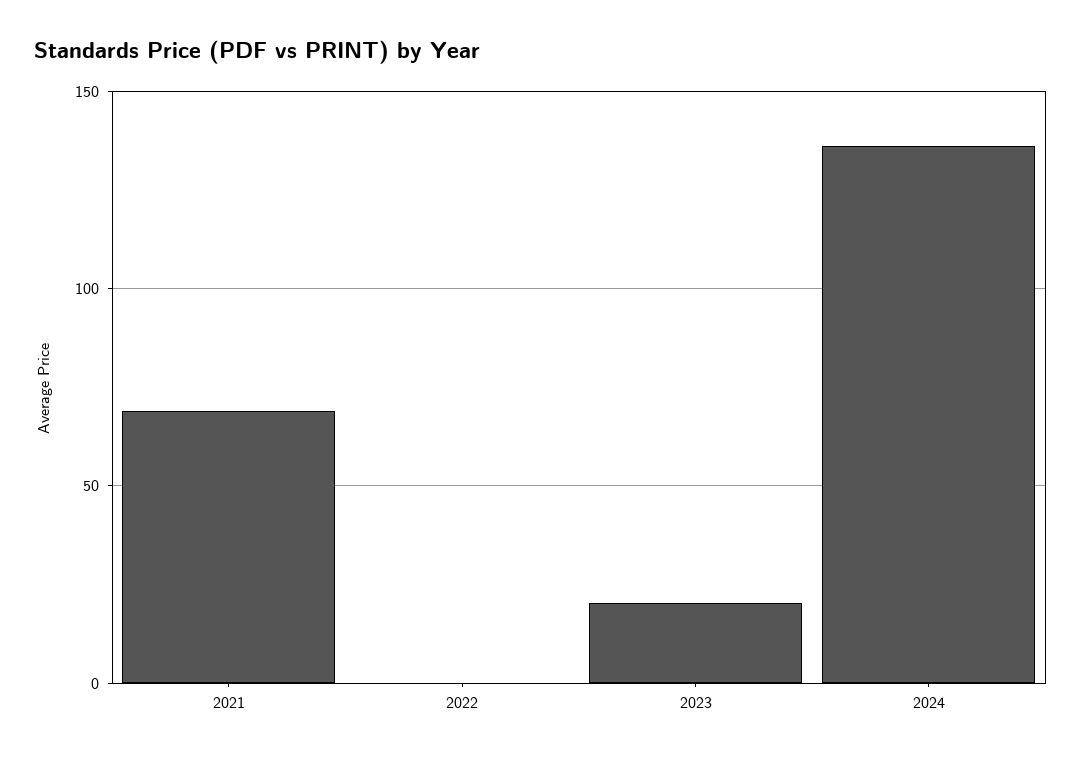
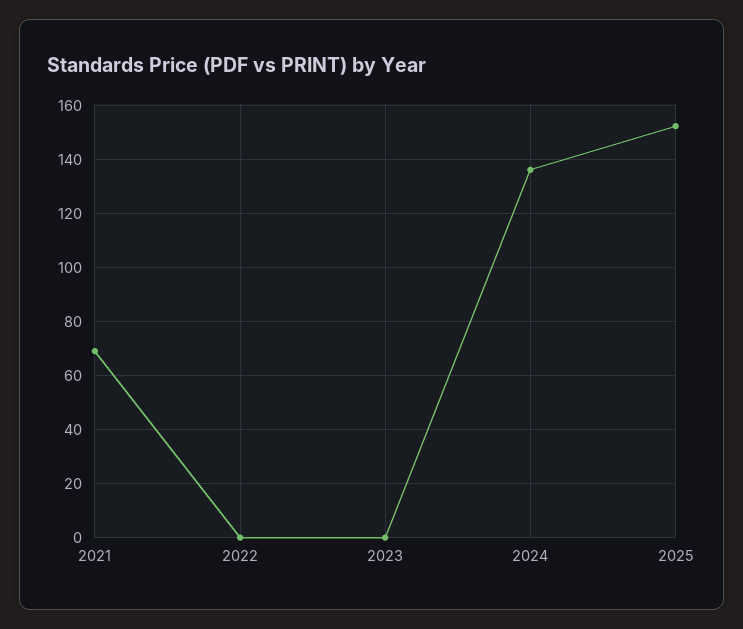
2023: 20 -> 0
2025: none -> 152.5

